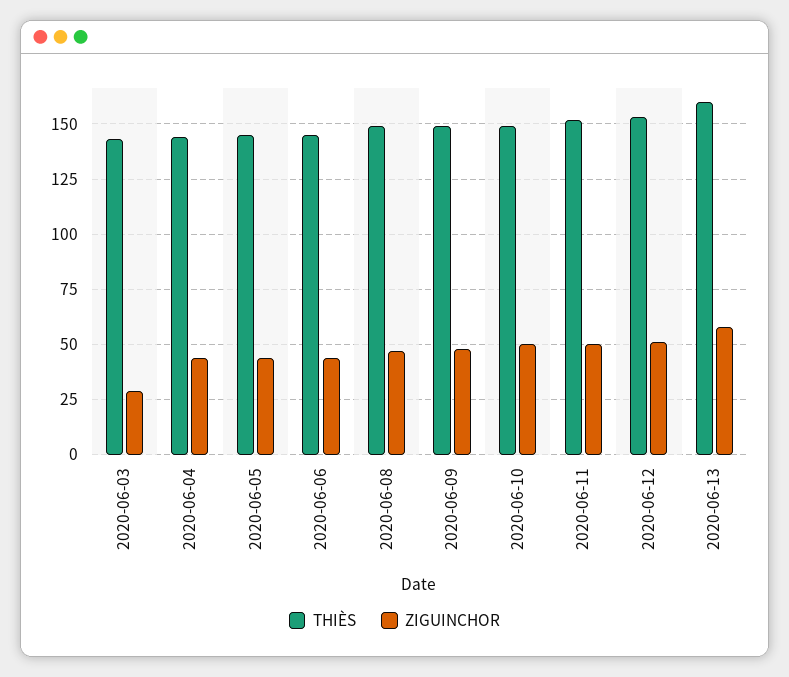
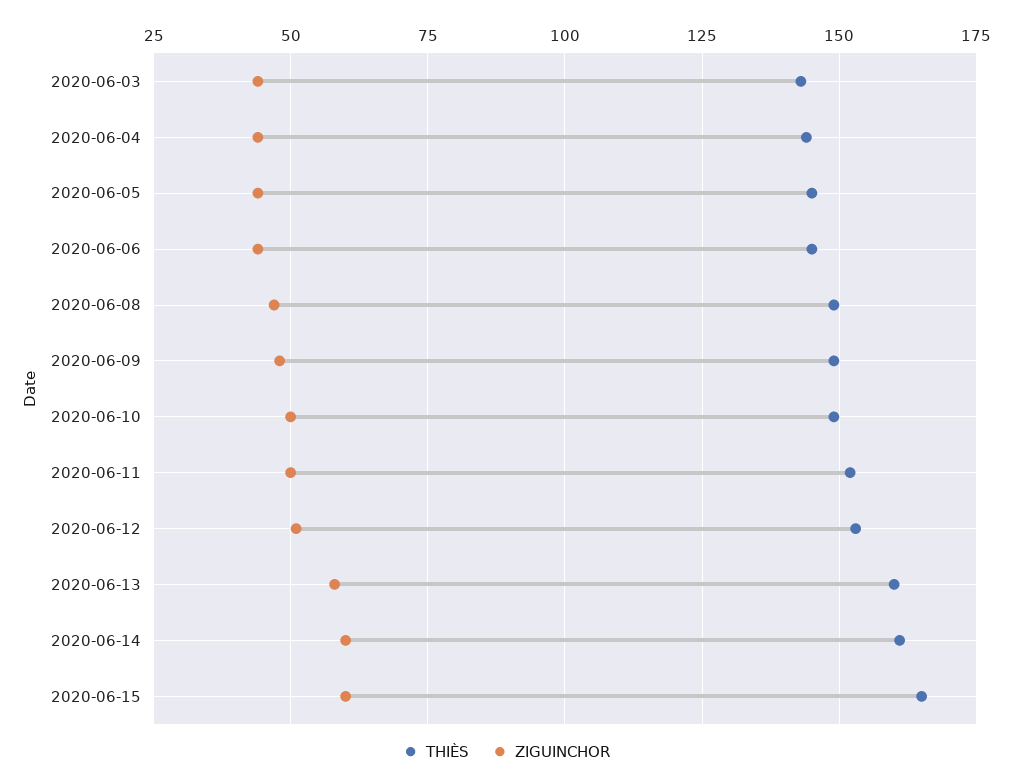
ZIGUINCHOR, 2020-06-03: 30 -> 45
THIÈS, 2020-06-14: none -> 160
ZIGUINCHOR, 2020-06-14: none -> 60
THIÈS, 2020-06-15: none -> 165
ZIGUINCHOR, 2020-06-15: none -> 60

